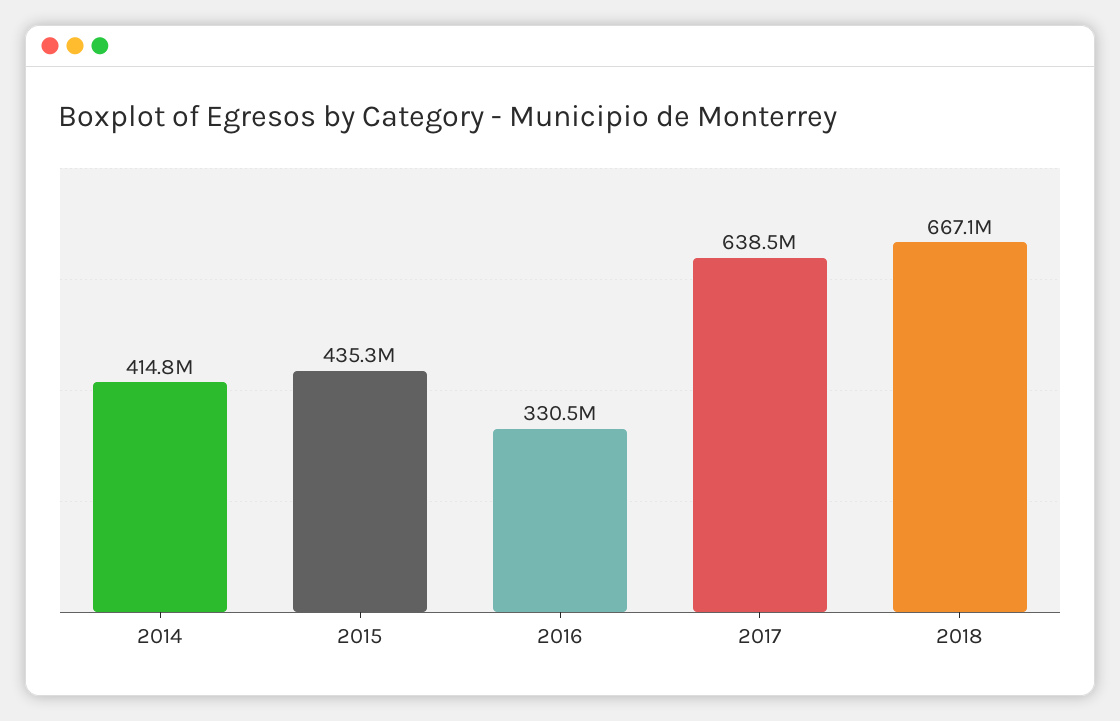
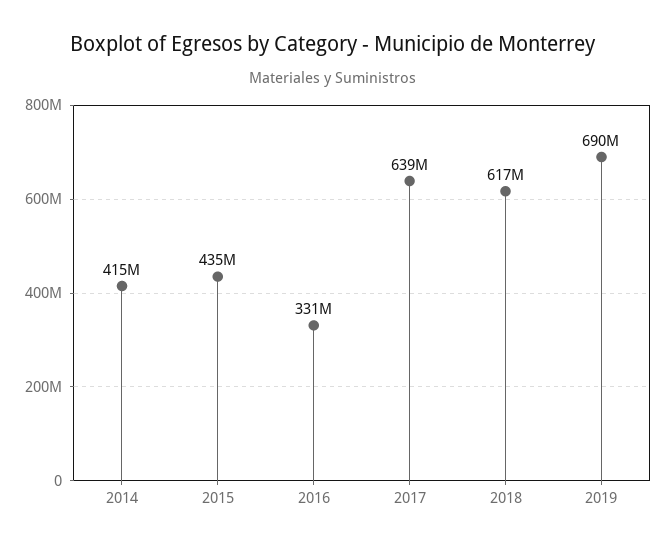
2018: 667100000 -> 617000000
2019: none -> 690000000

